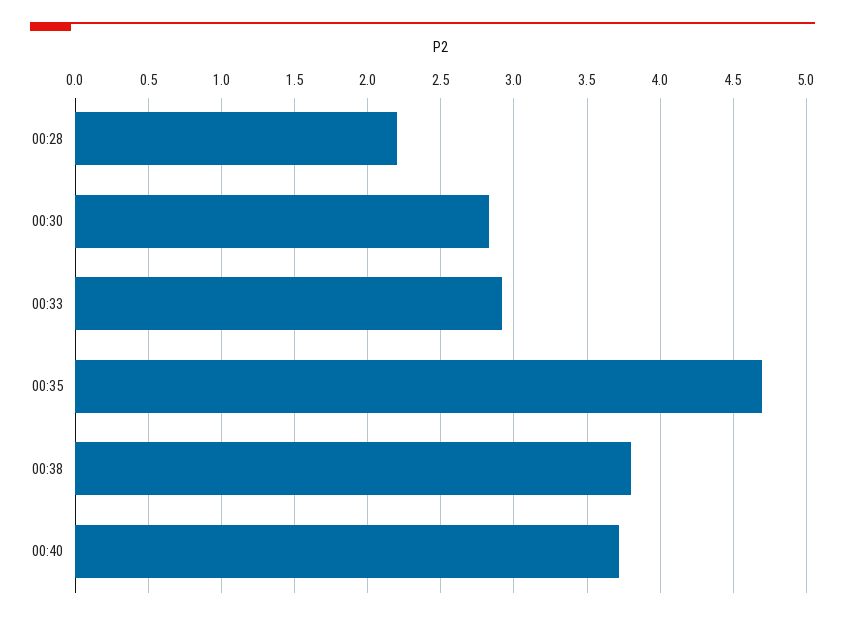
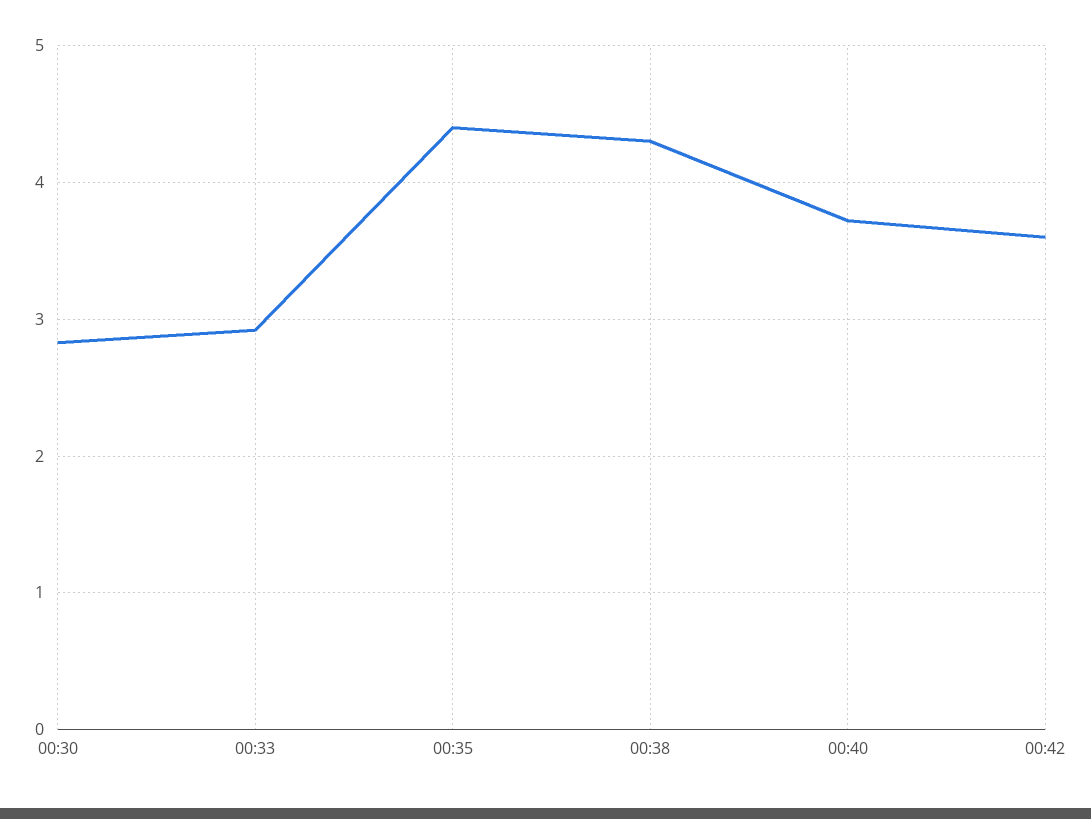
00:28: 2.2 -> none
00:35: 4.7 -> 4.4
00:38: 3.8 -> 4.3
00:42: none -> 3.6

